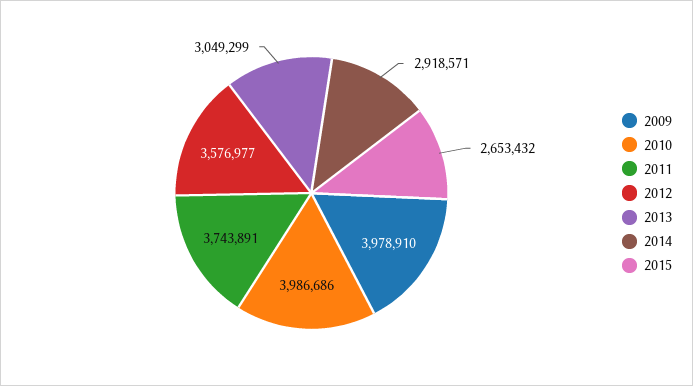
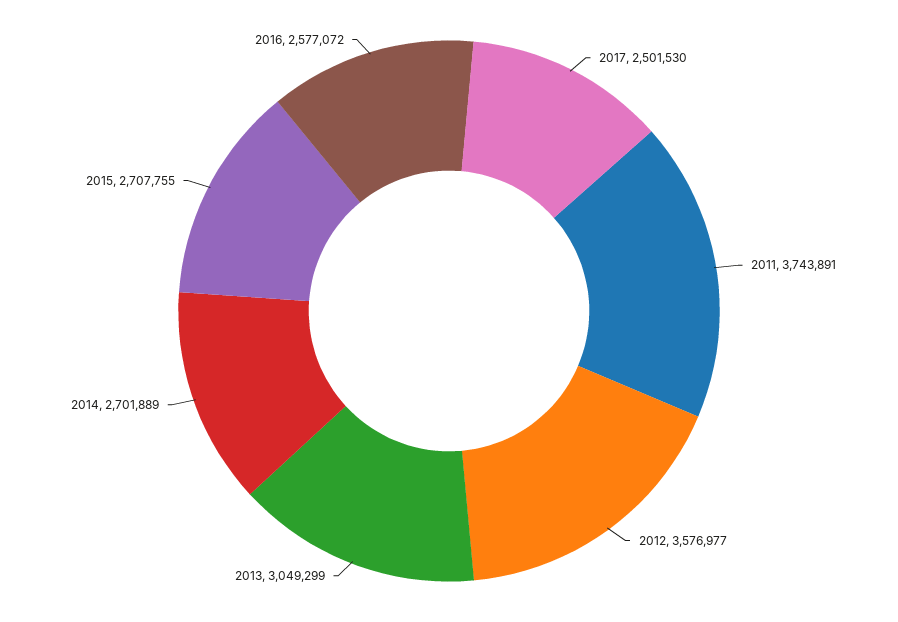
2009: 3978910 -> none
2010: 3986686 -> none
2014: 2918571 -> 2701889
2015: 2653432 -> 2707755
2017: none -> 2501530
2016: none -> 2577072

